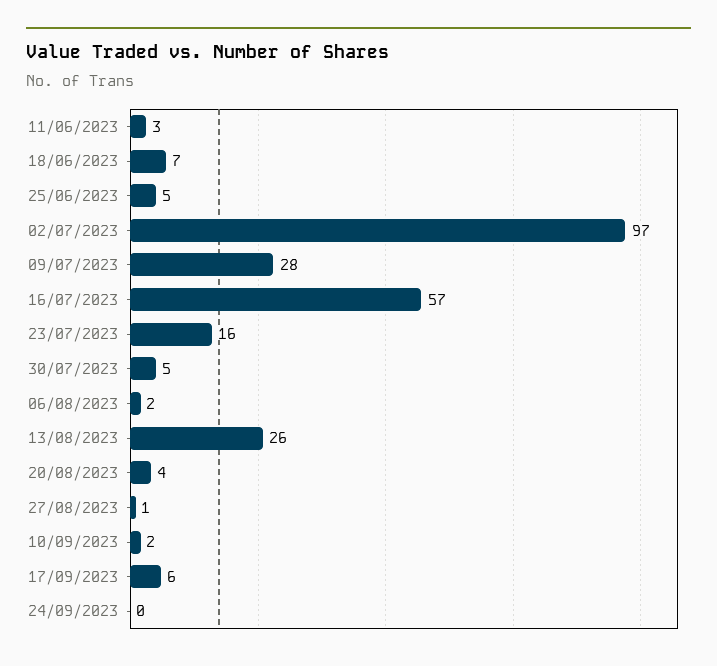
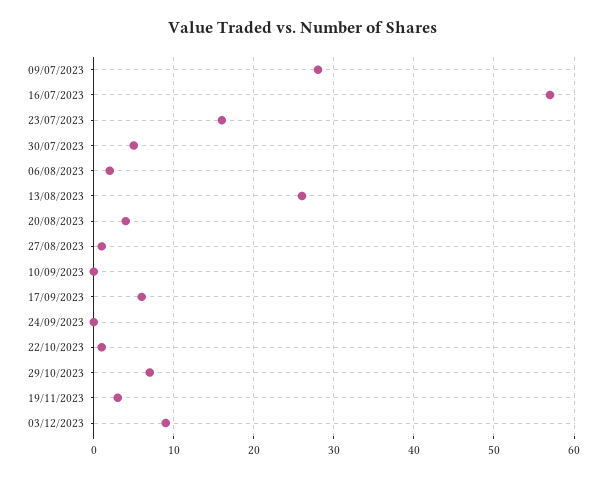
11/06/2023: 3 -> none
18/06/2023: 7 -> none
25/06/2023: 5 -> none
02/07/2023: 97 -> none
10/09/2023: 2 -> 0
22/10/2023: none -> 1
29/10/2023: none -> 7
19/11/2023: none -> 3
03/12/2023: none -> 9

